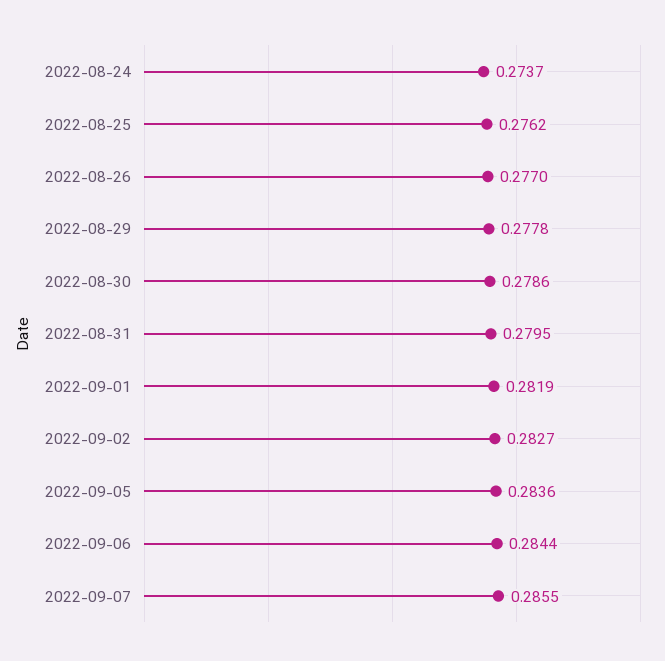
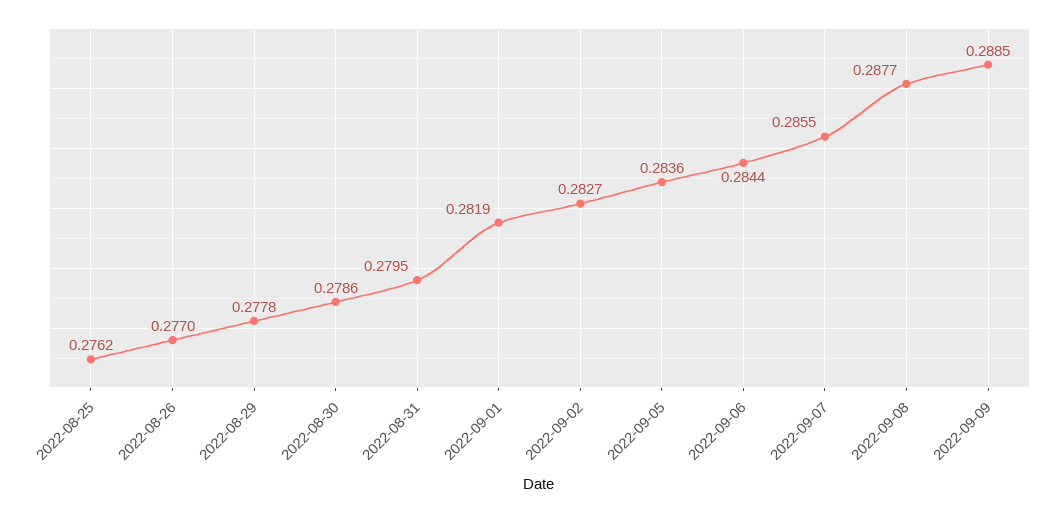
2022-08-24: 0.2737 -> none
2022-09-08: none -> 0.2877
2022-09-09: none -> 0.2885

